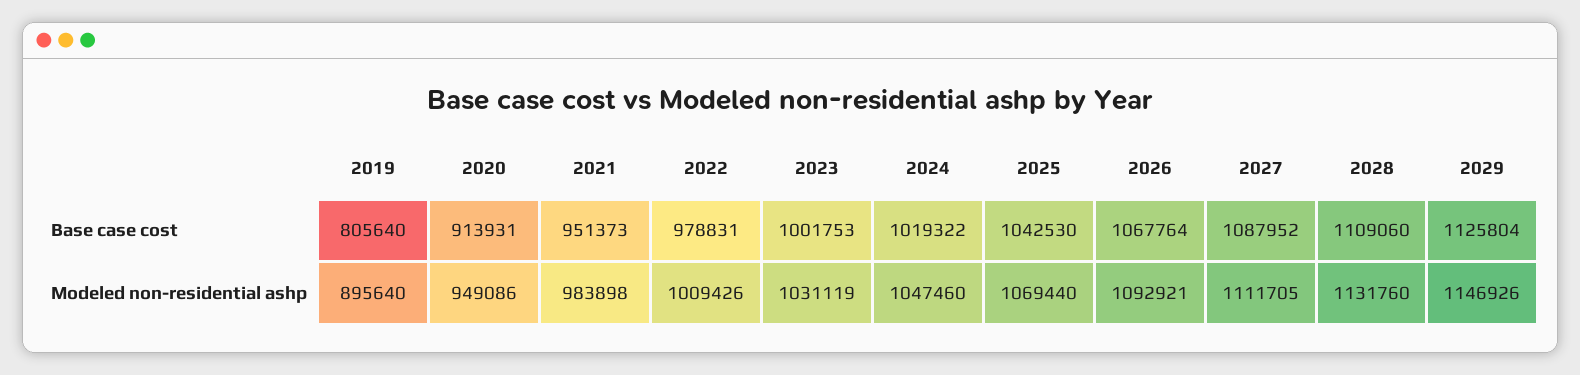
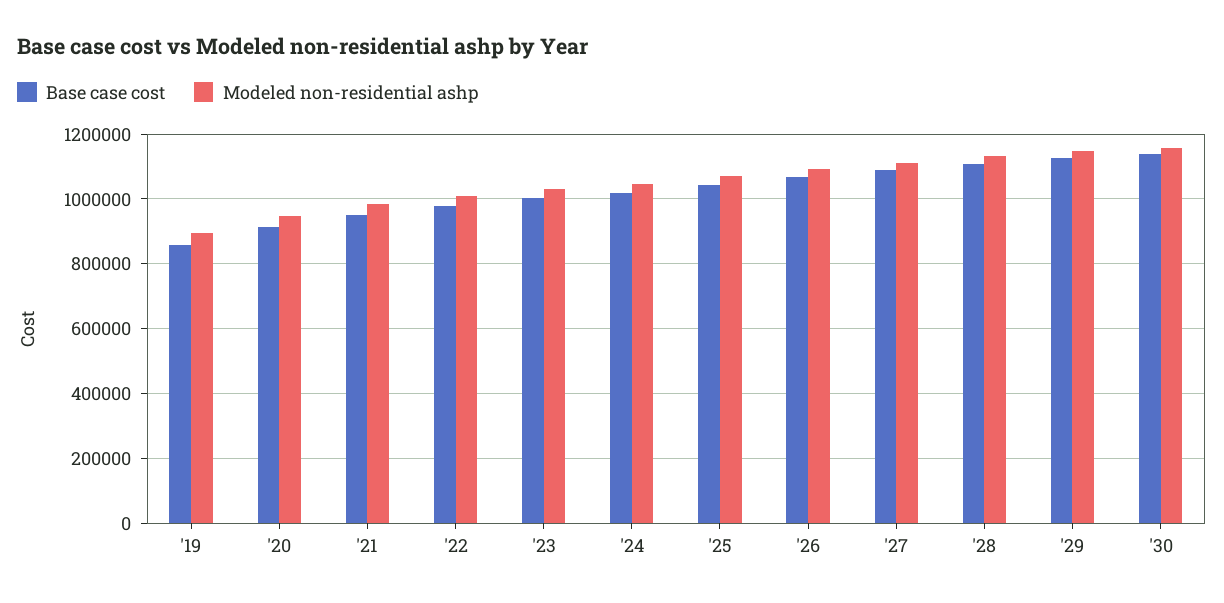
Base case cost, 2019: 805640 -> 860000
Base case cost, '30: none -> 1140000
Modeled non-residential ashp, '30: none -> 1160000

